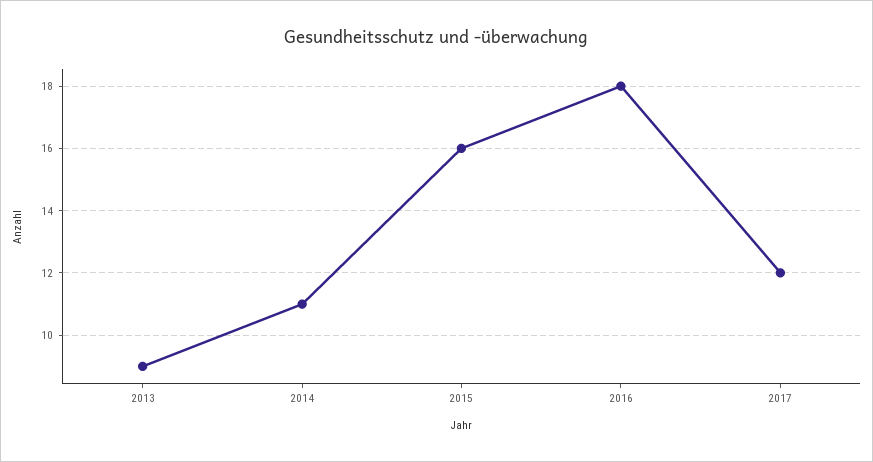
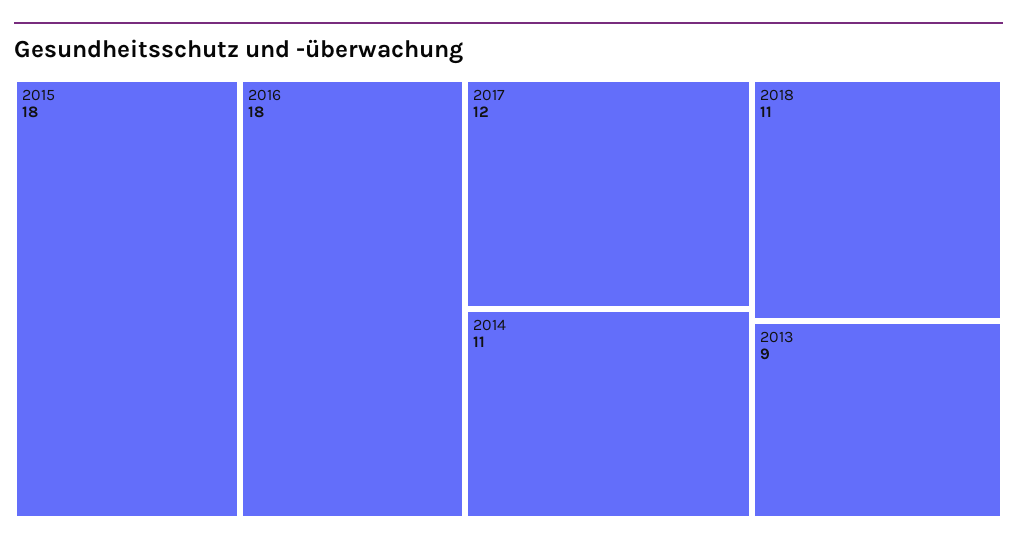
2015: 16 -> 18
2018: none -> 11

